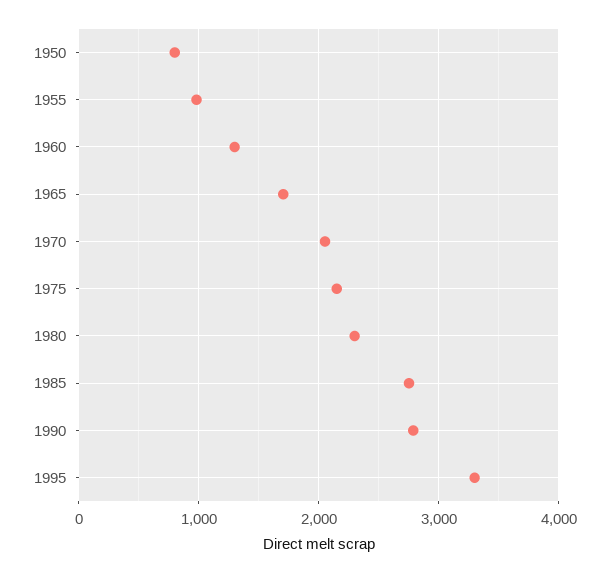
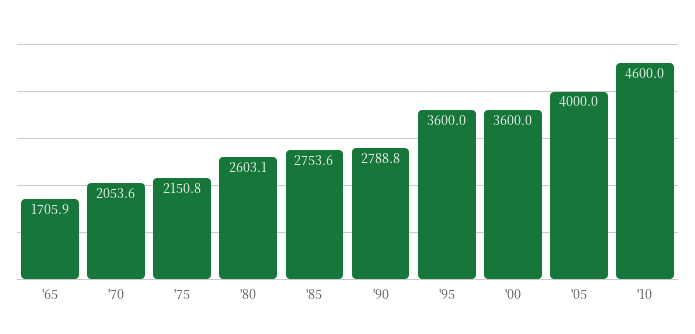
1950: 800 -> none
1955: 1000 -> none
1960: 1300 -> none
1980: 2300 -> 2603.1
1995: 3300 -> 3600
'00: none -> 3600
'05: none -> 4000
'10: none -> 4600

